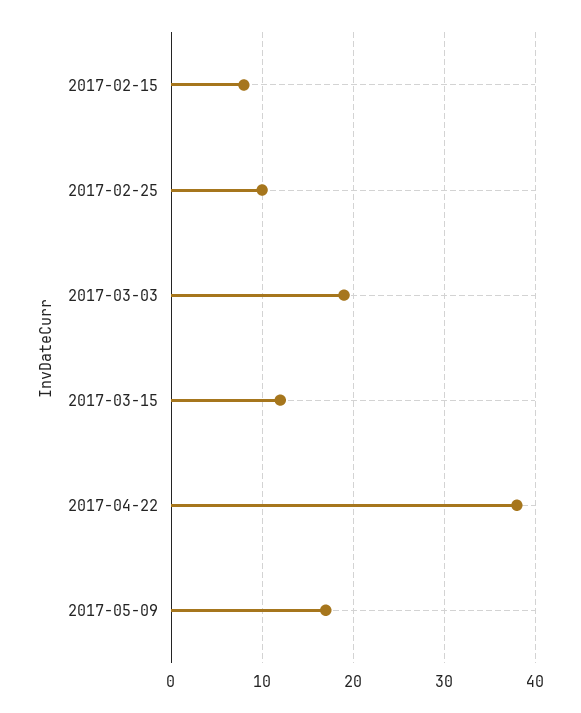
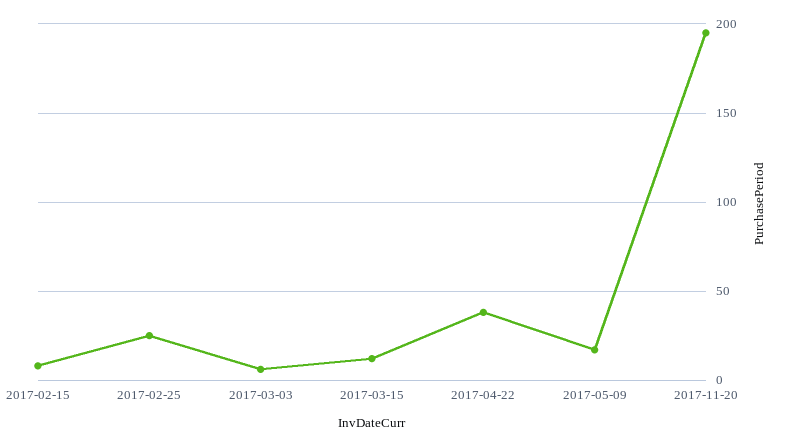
2017-02-25: 10 -> 25
2017-03-03: 19 -> 5
2017-11-20: none -> 195

